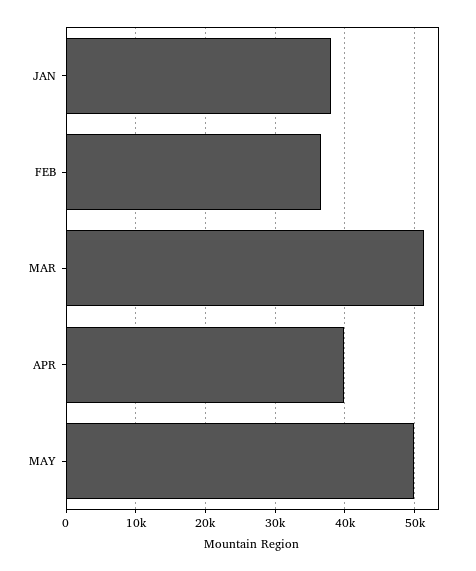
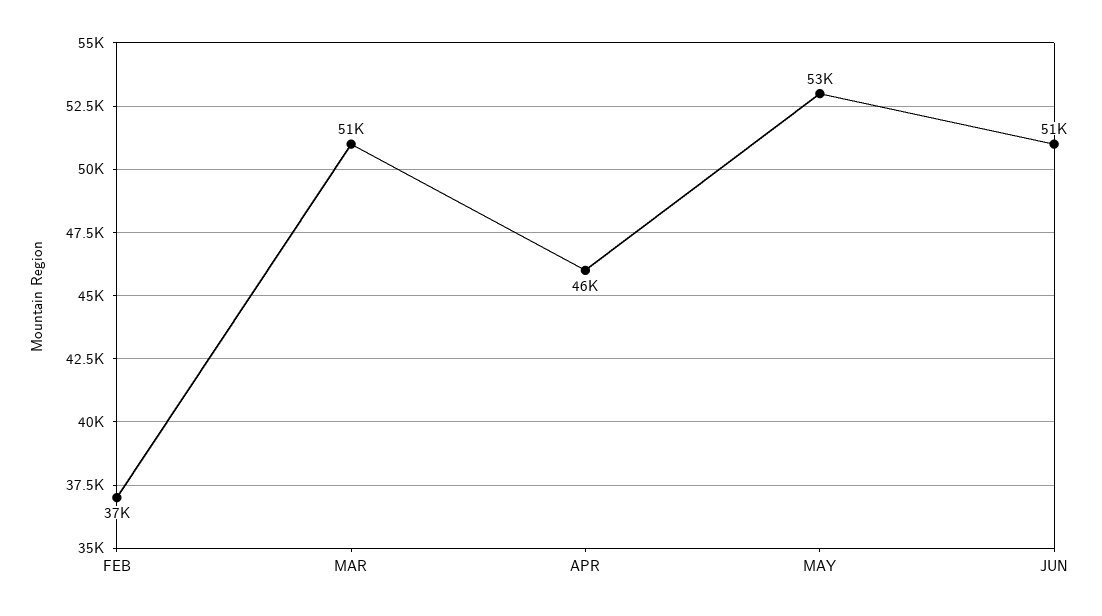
JAN: 38000 -> none
APR: 40000 -> 46000
MAY: 50000 -> 53000
JUN: none -> 51000

